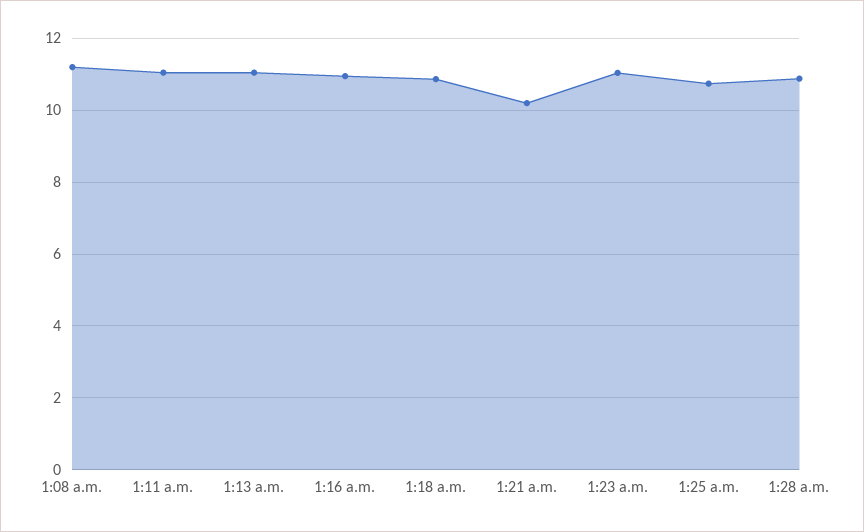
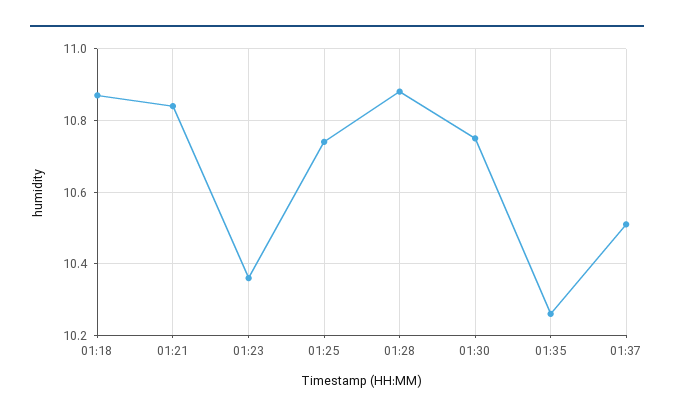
1:08 a.m.: 11.2 -> none
1:11 a.m.: 11 -> none
1:13 a.m.: 11 -> none
1:16 a.m.: 11 -> none
1:21 a.m.: 10.2 -> 10.85
1:23 a.m.: 11 -> 10.35
01:30: none -> 10.75
01:35: none -> 10.25
01:37: none -> 10.5

